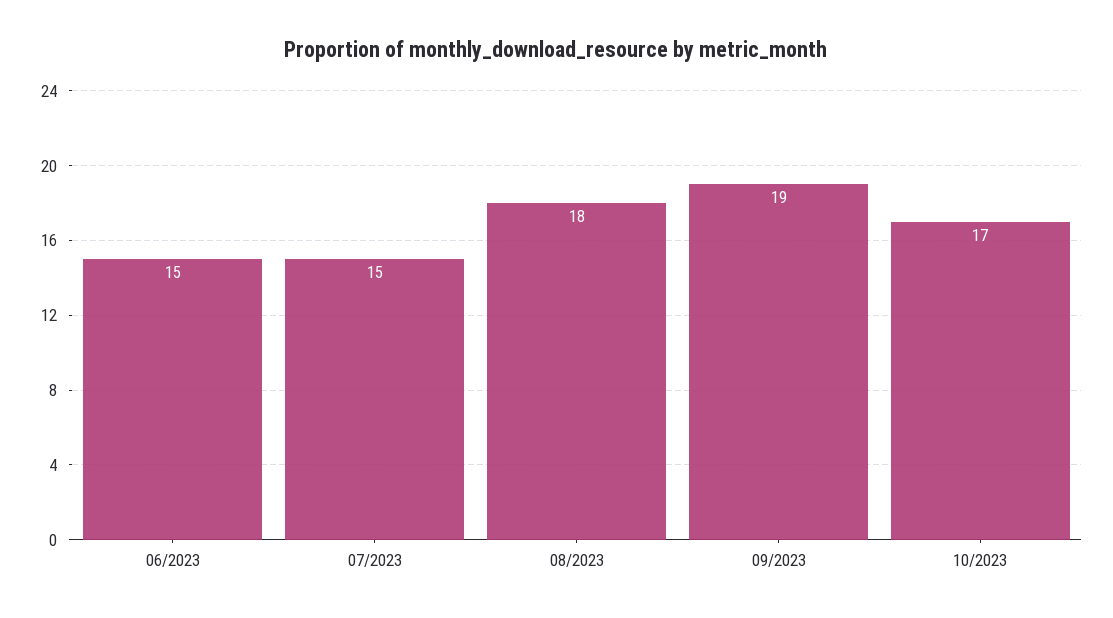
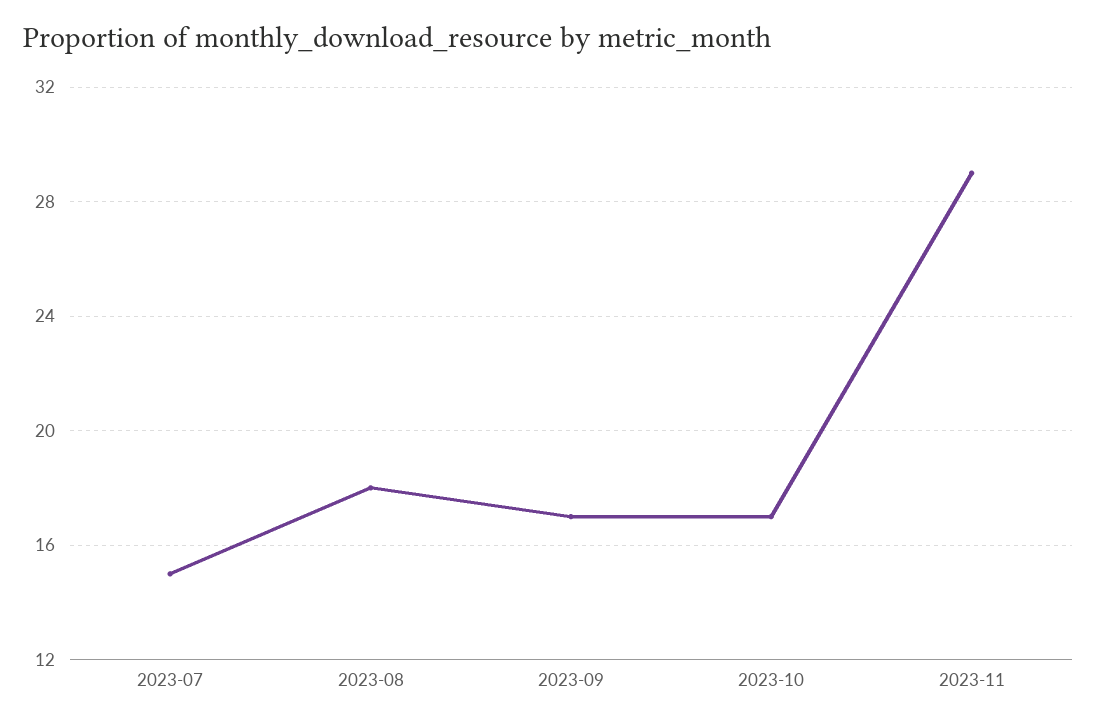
06/2023: 15 -> none
09/2023: 19 -> 17
2023-11: none -> 29

